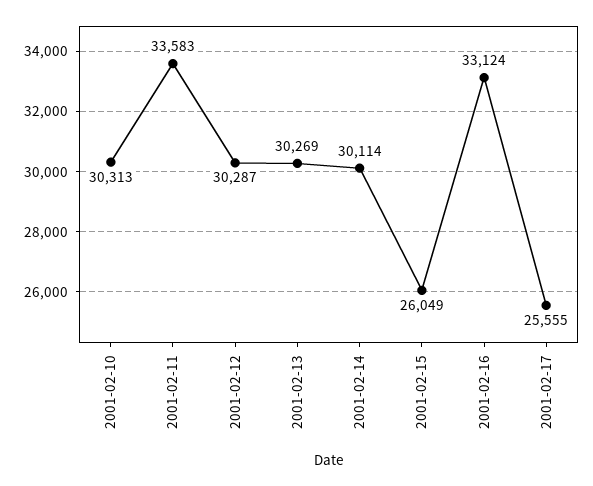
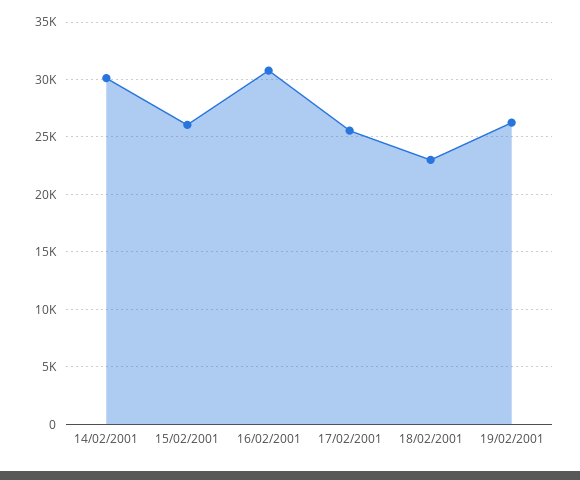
2001-02-10: 30313 -> none
2001-02-11: 33583 -> none
2001-02-12: 30287 -> none
2001-02-13: 30269 -> none
2001-02-16: 33124 -> 31000
18/02/2001: none -> 23000
19/02/2001: none -> 26000

